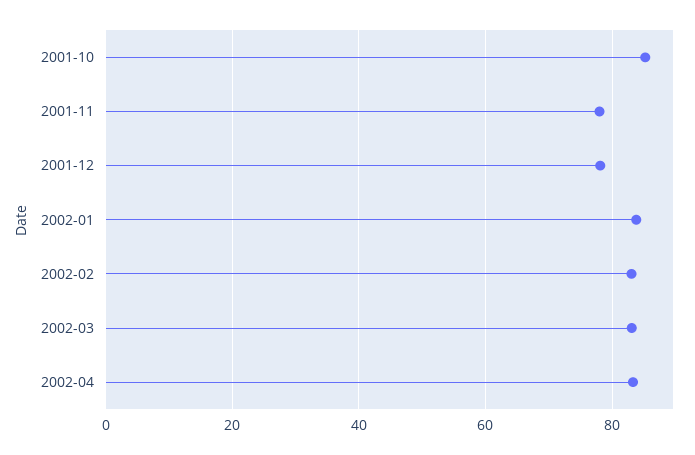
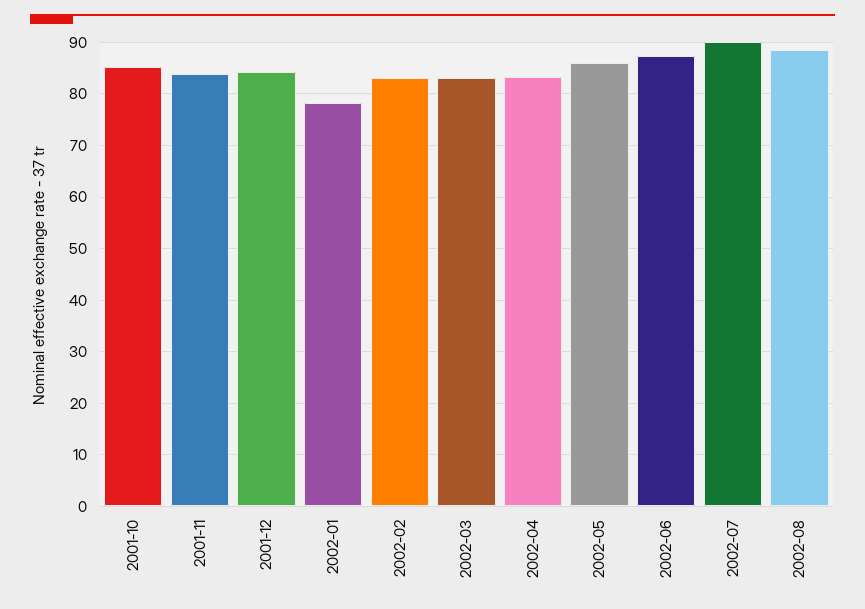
2001-11: 78 -> 84
2001-12: 78 -> 84
2002-01: 84 -> 78
2002-05: none -> 86
2002-06: none -> 88
2002-07: none -> 90
2002-08: none -> 88

